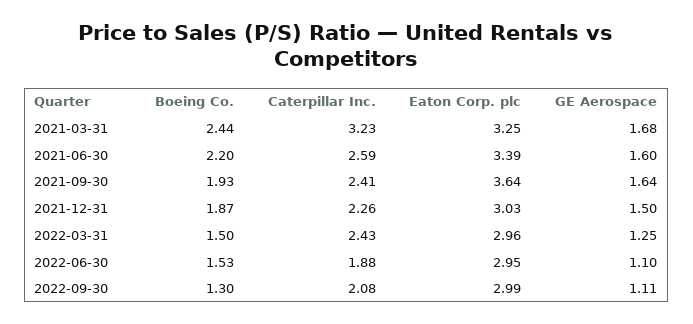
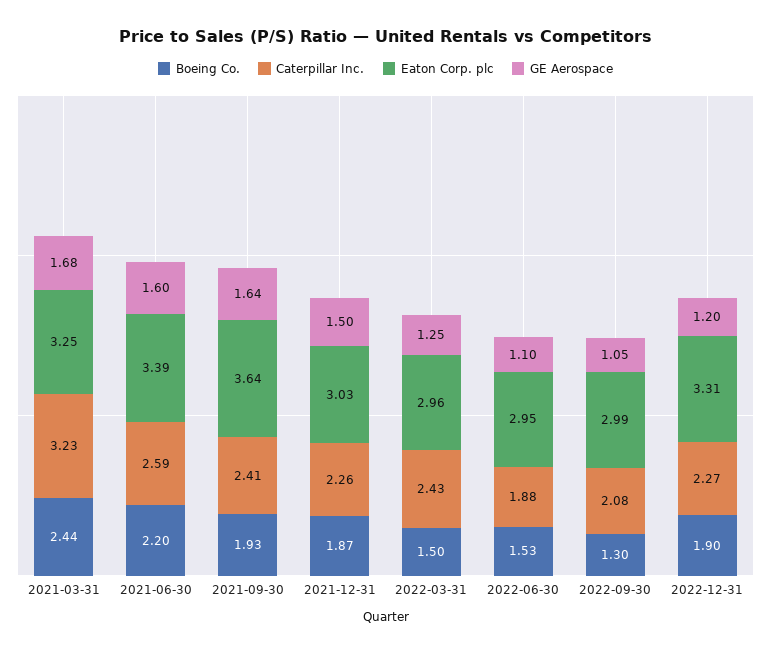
GE Aerospace, 2022-09-30: 1.11 -> 1.05
Boeing Co., 2022-12-31: none -> 1.9
Caterpillar Inc., 2022-12-31: none -> 2.27
Eaton Corp. plc, 2022-12-31: none -> 3.31
GE Aerospace, 2022-12-31: none -> 1.2

